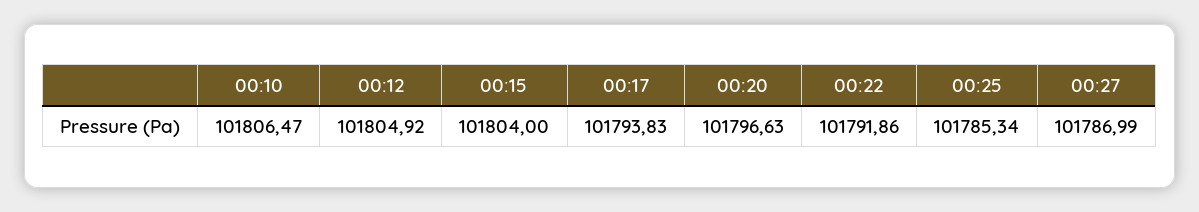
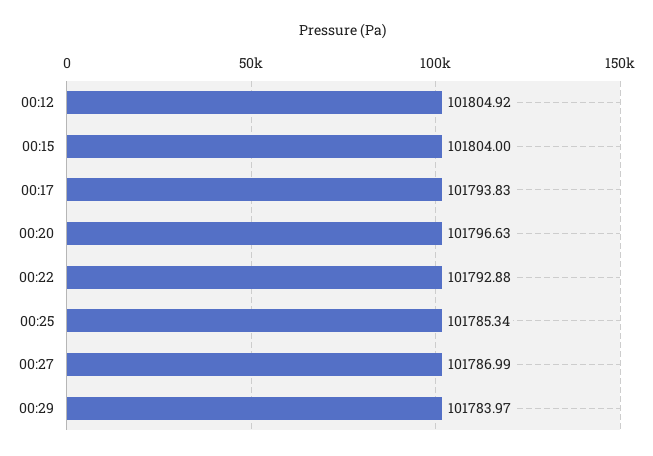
00:10: 101806.47 -> none
00:22: 101791.86 -> 101792.88
00:29: none -> 101783.97

